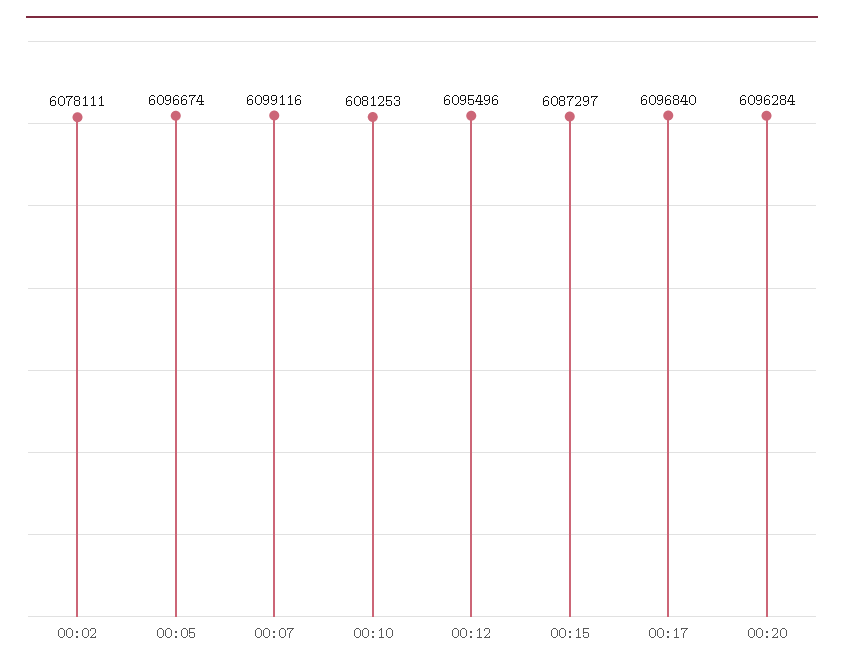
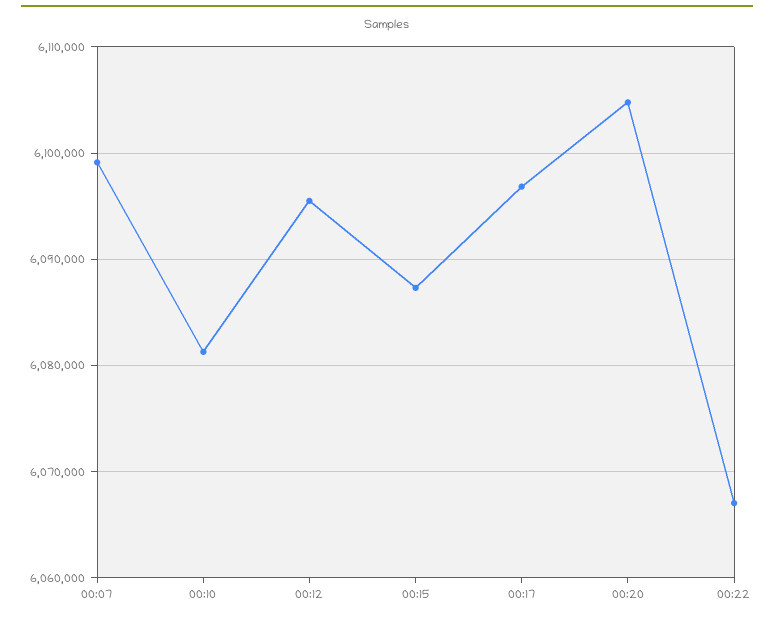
00:02: 6078111 -> none
00:05: 6096674 -> none
00:20: 6096284 -> 6105000
00:22: none -> 6067000

